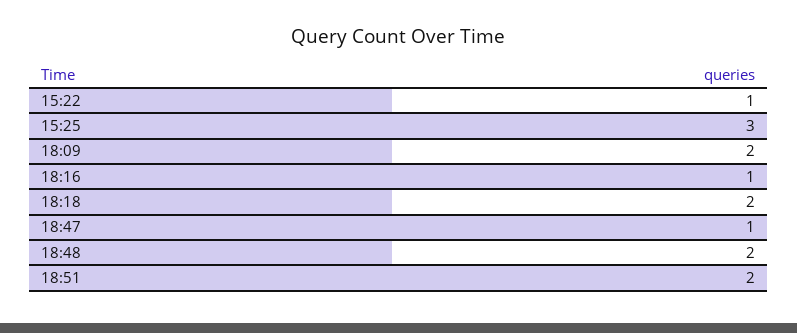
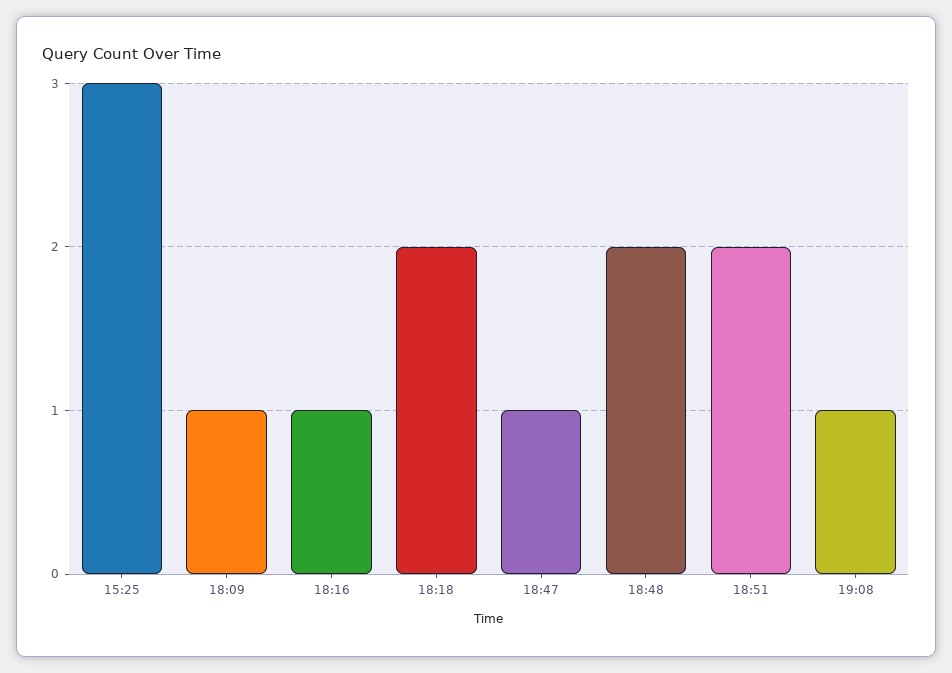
15:22: 1 -> none
18:09: 2 -> 1
19:08: none -> 1

